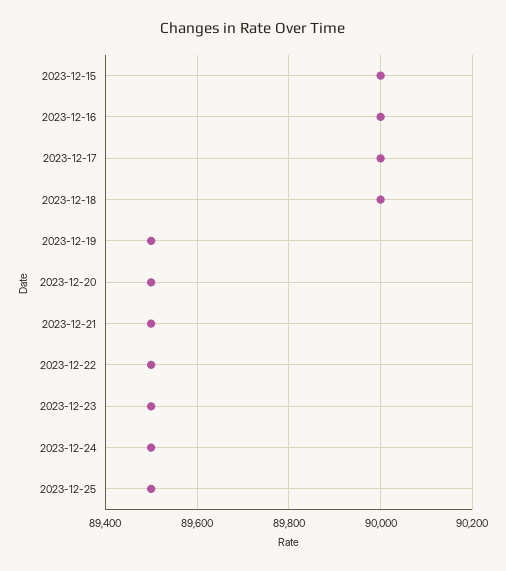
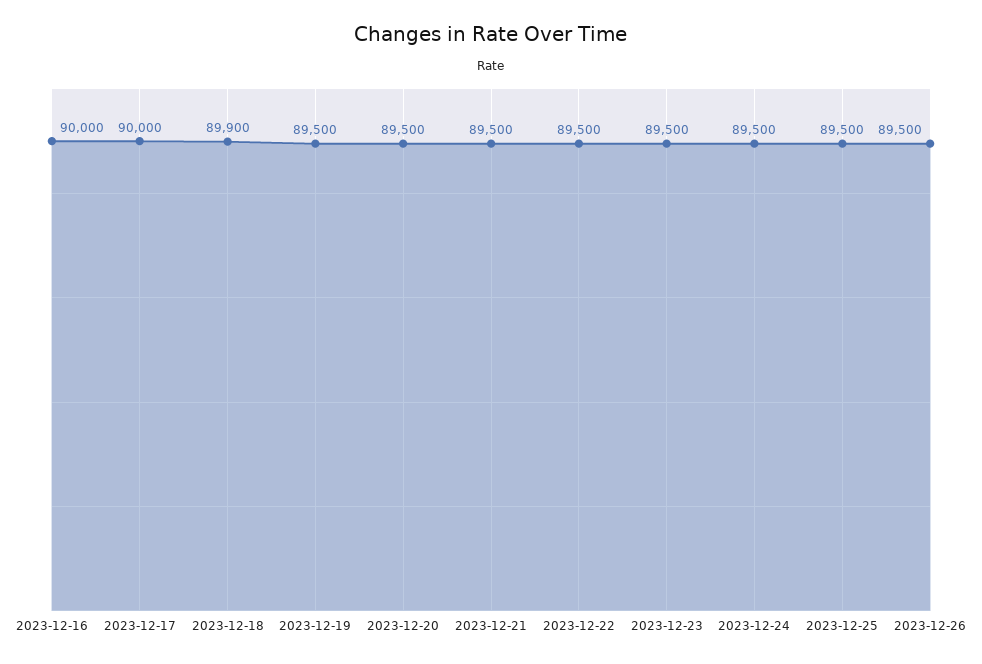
2023-12-15: 90000 -> none
2023-12-18: 90000 -> 89900
2023-12-26: none -> 89500

